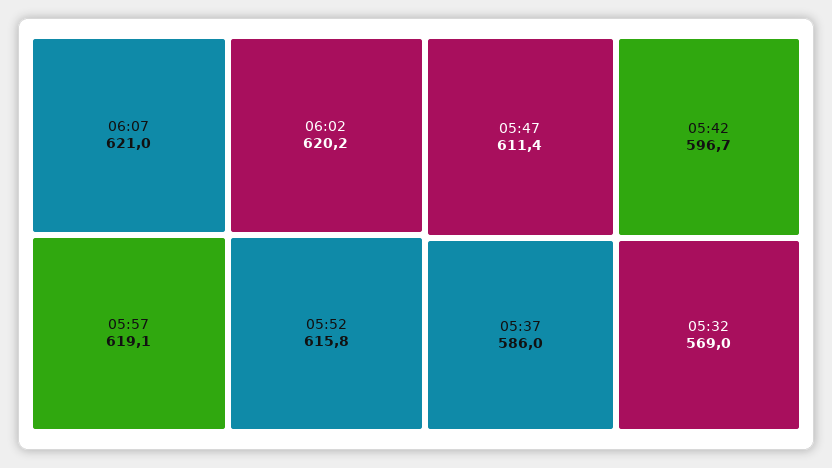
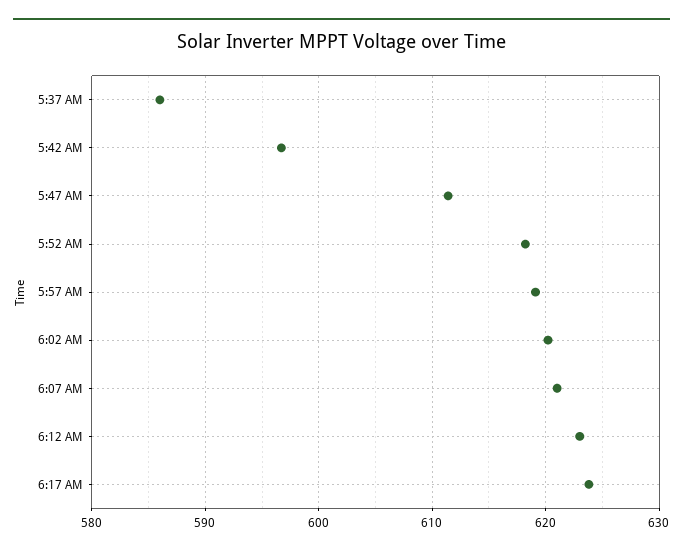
05:52: 615.8 -> 618
05:32: 569 -> none
6:12 AM: none -> 623
6:17 AM: none -> 624

